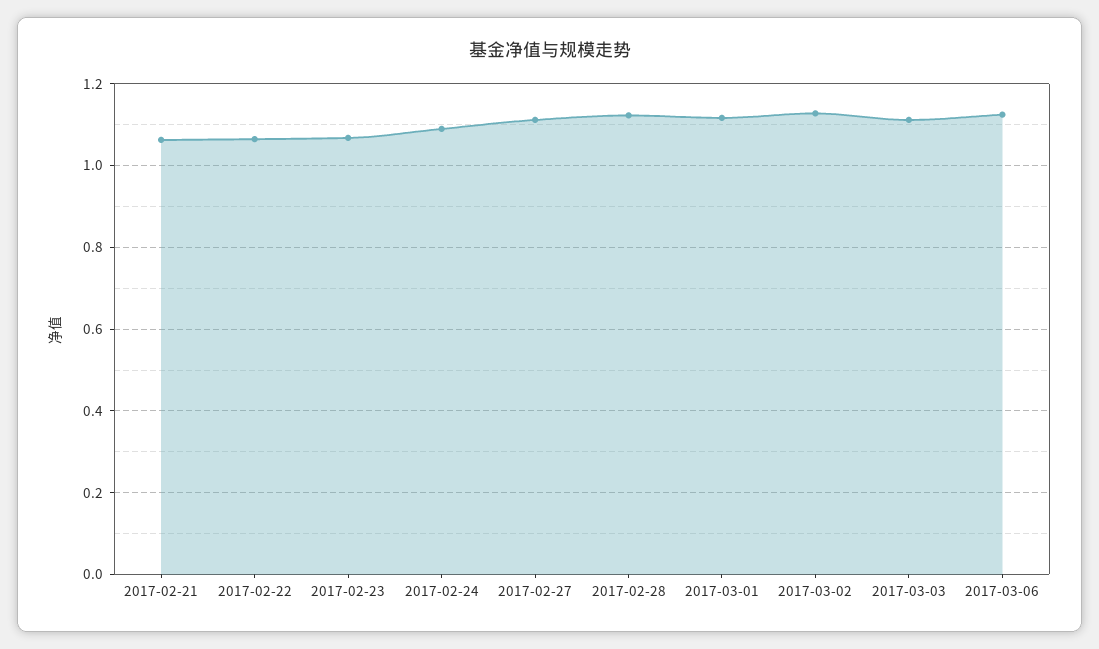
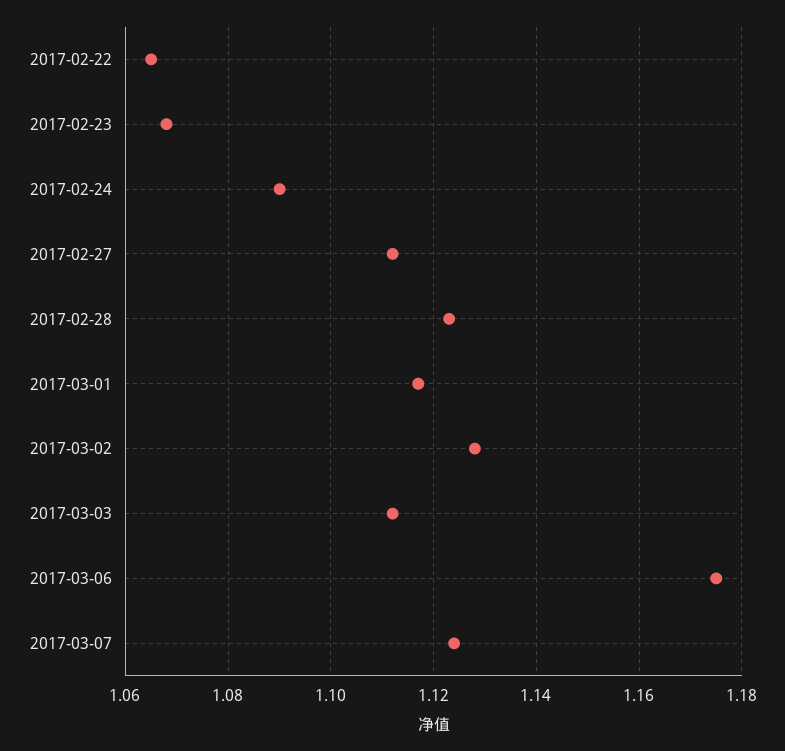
2017-02-21: 1.06 -> none
2017-03-06: 1.12 -> 1.175
2017-03-07: none -> 1.125

